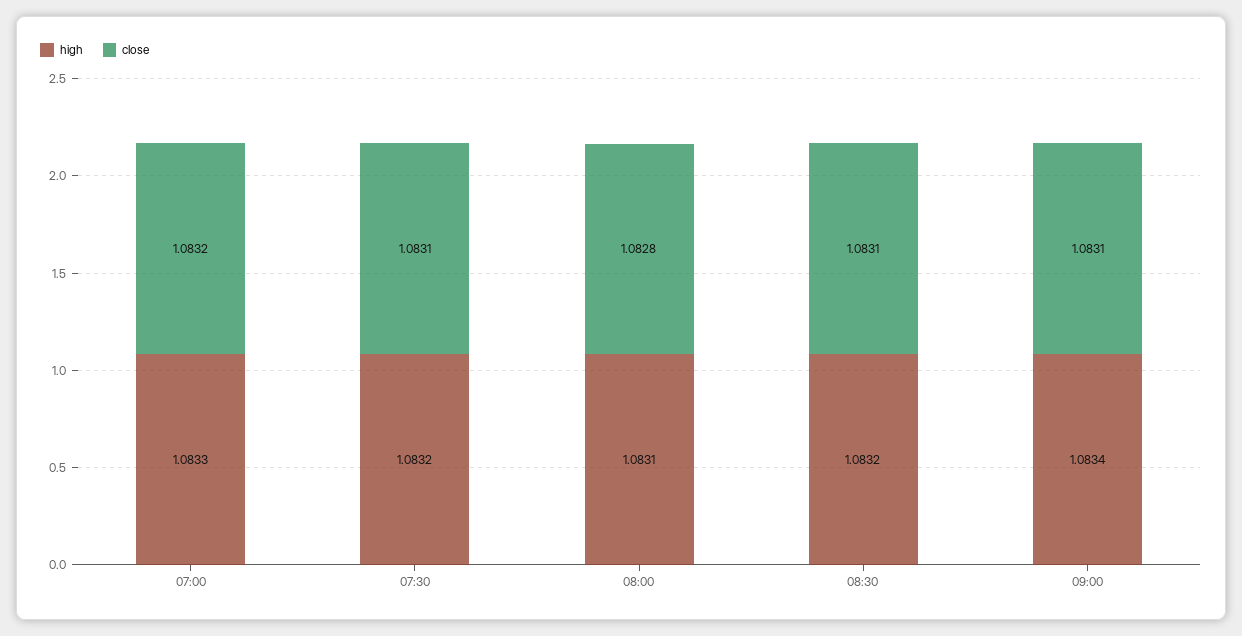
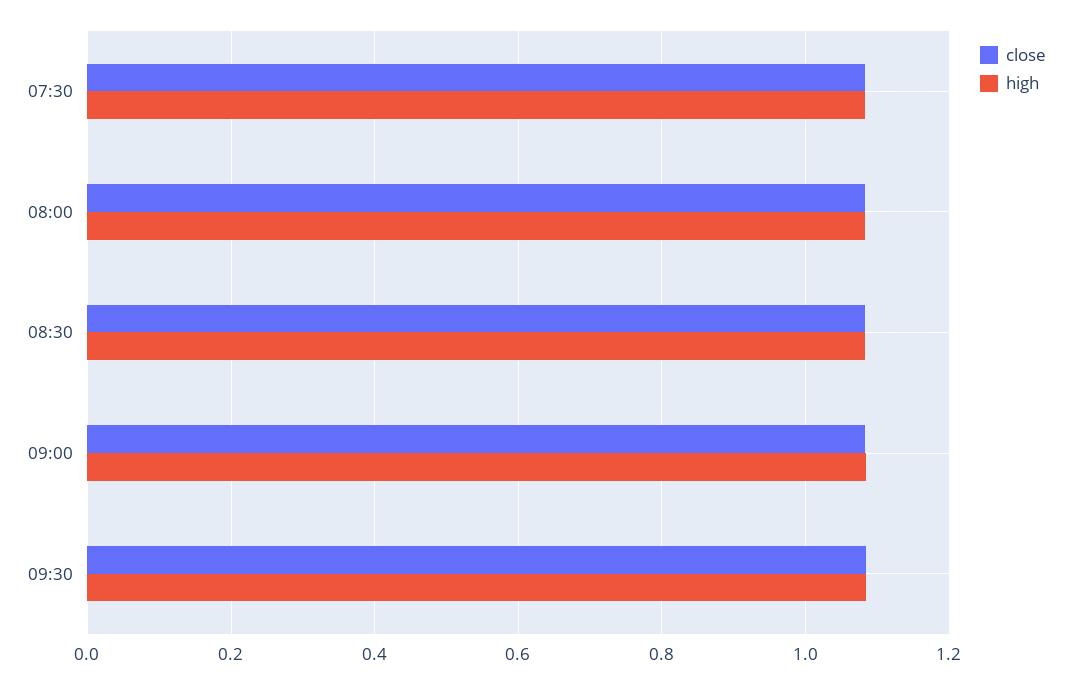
high, 07:00: 1.0833 -> none
close, 07:00: 1.0832 -> none
close, 09:30: none -> 1.08
high, 09:30: none -> 1.08

